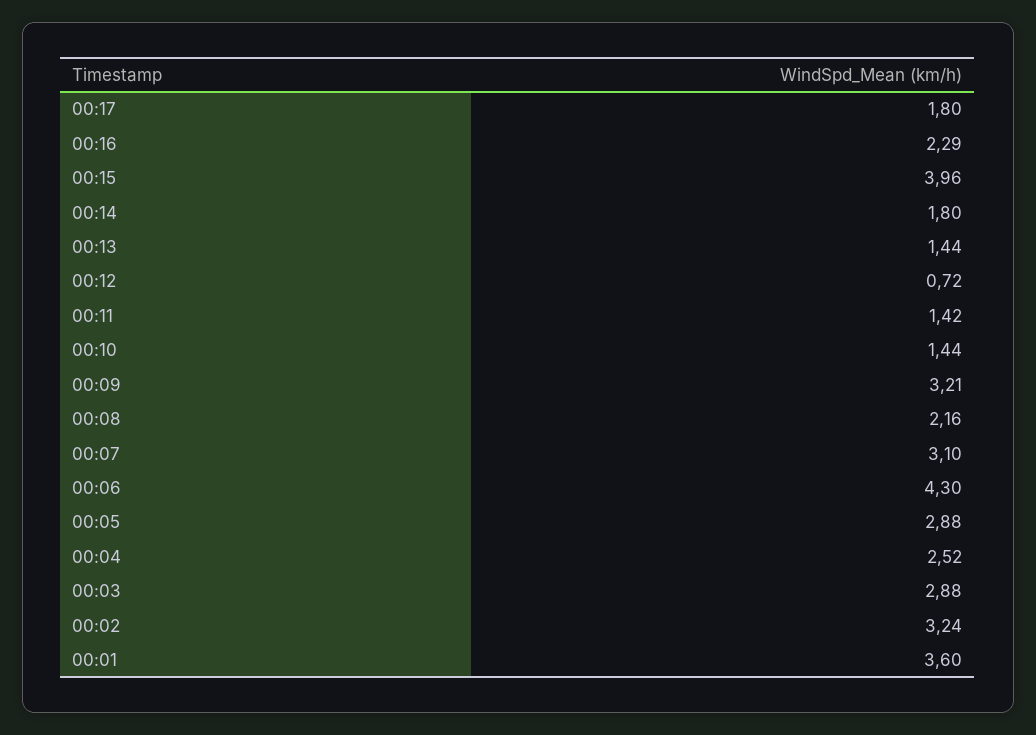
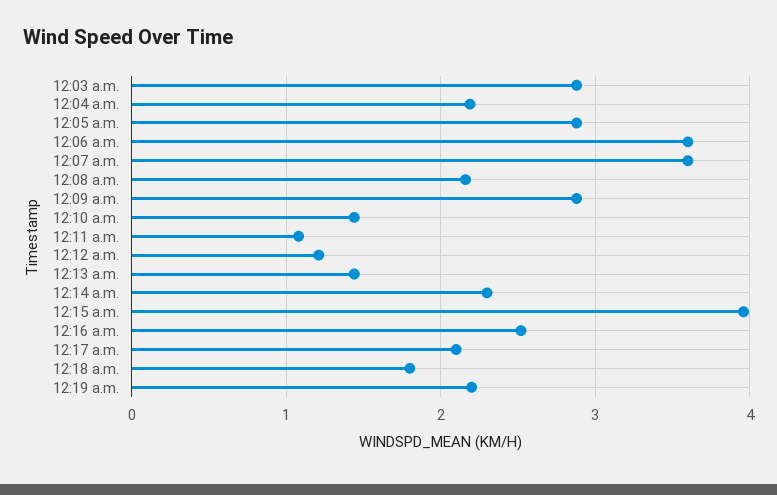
00:17: 1.8 -> 2.1
00:16: 2.29 -> 2.5
00:14: 1.8 -> 2.3
00:12: 0.72 -> 1.2
00:11: 1.42 -> 1.1
00:09: 3.21 -> 2.9
00:07: 3.1 -> 3.6
00:06: 4.3 -> 3.6
00:04: 2.52 -> 2.2
00:02: 3.24 -> none
00:01: 3.6 -> none
12:18 a.m.: none -> 1.8
12:19 a.m.: none -> 2.2

